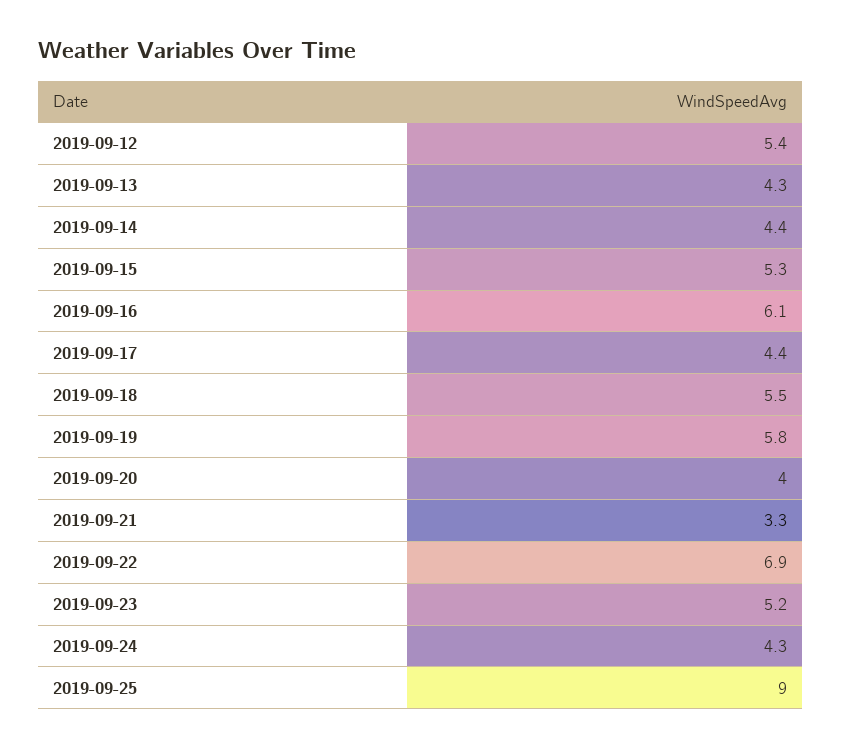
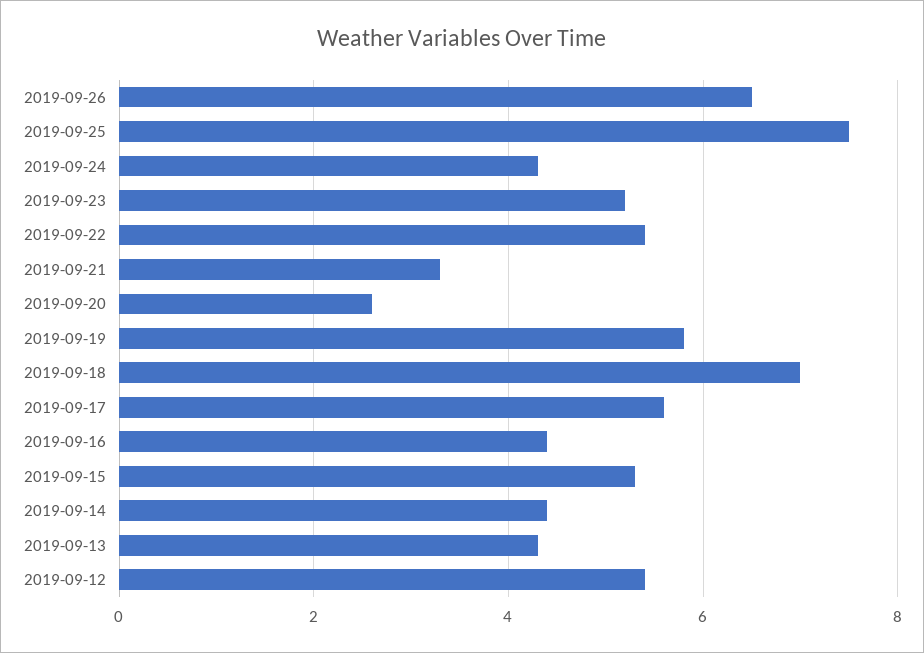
2019-09-16: 6.1 -> 4.5
2019-09-17: 4.4 -> 5.5
2019-09-18: 5.5 -> 7
2019-09-20: 4 -> 2.5
2019-09-22: 6.9 -> 5.5
2019-09-25: 9 -> 7.5
2019-09-26: none -> 6.5

